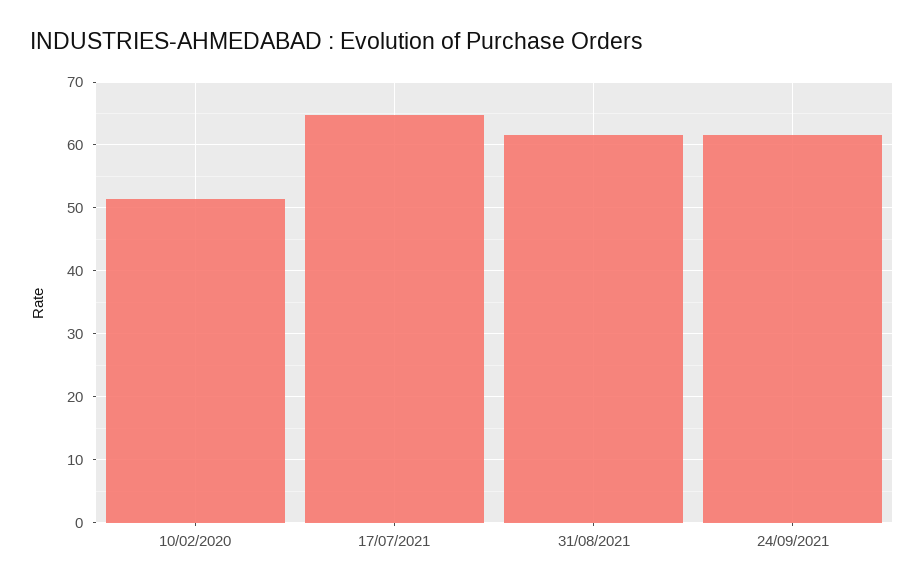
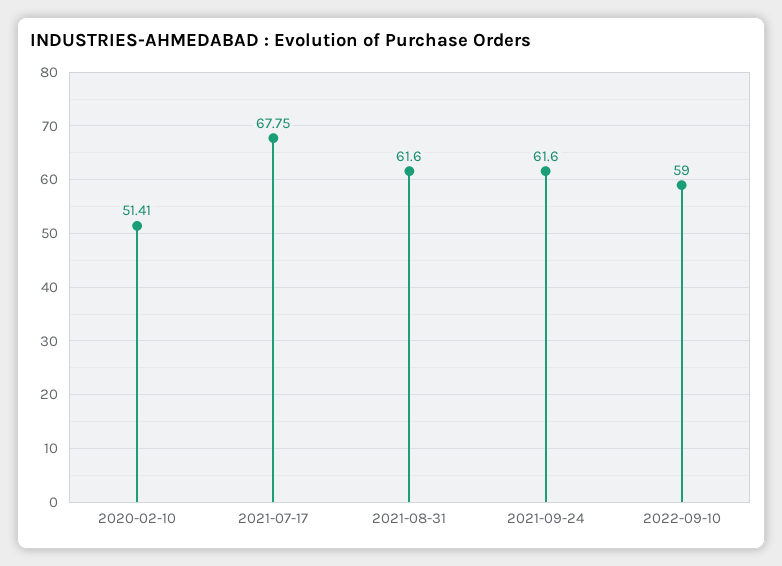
17/07/2021: 65 -> 67.75
2022-09-10: none -> 59

